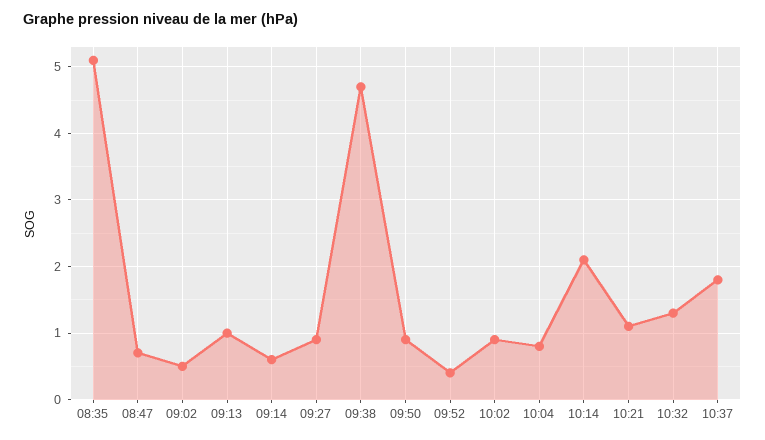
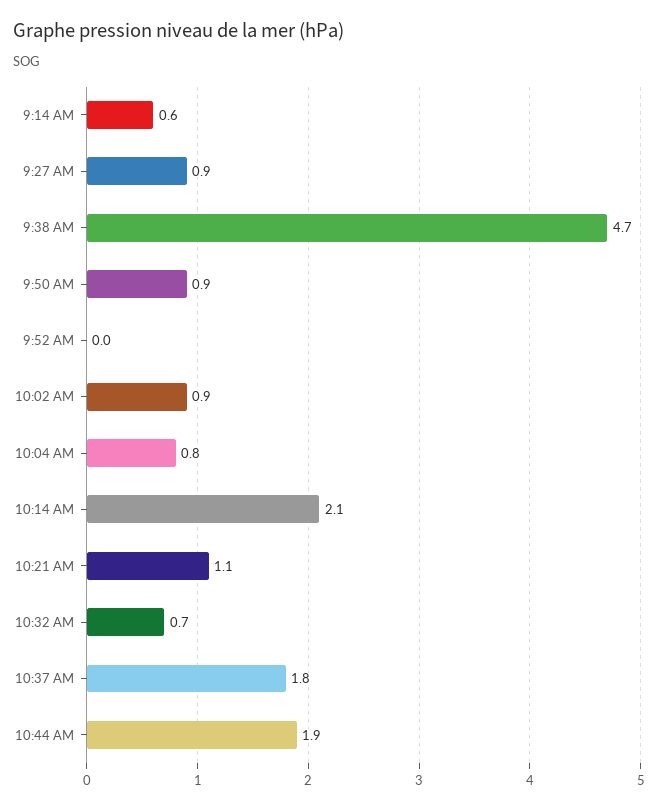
08:35: 5.1 -> none
08:47: 0.7 -> none
09:02: 0.5 -> none
09:13: 1 -> none
09:52: 0.4 -> 0
10:32: 1.3 -> 0.7
10:44 AM: none -> 1.9

